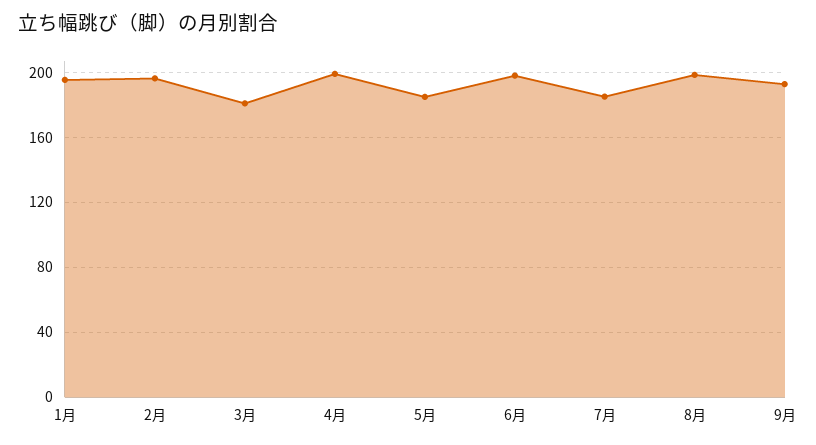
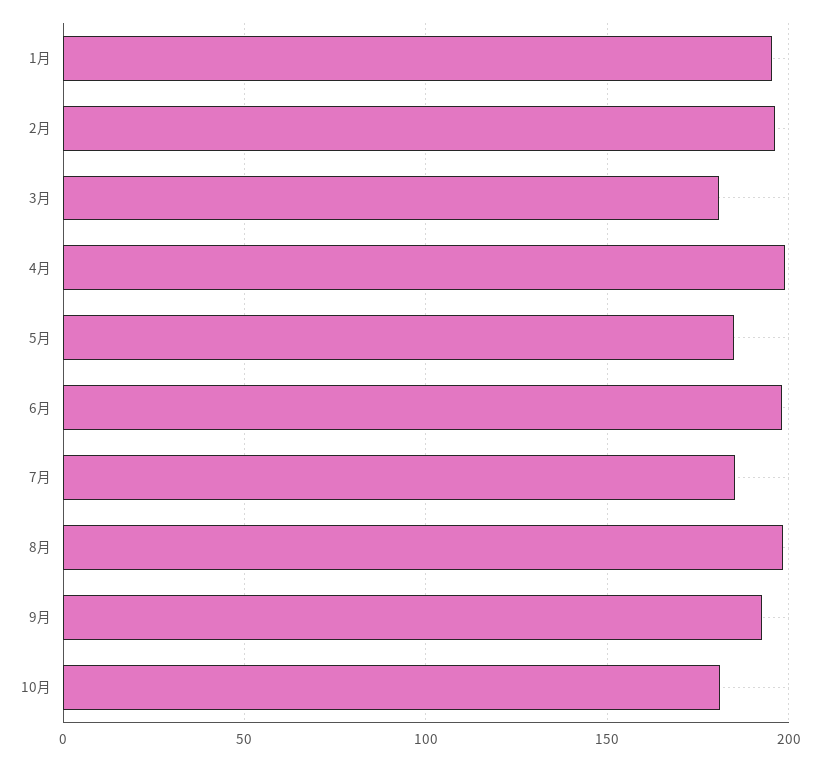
10月: none -> 180

